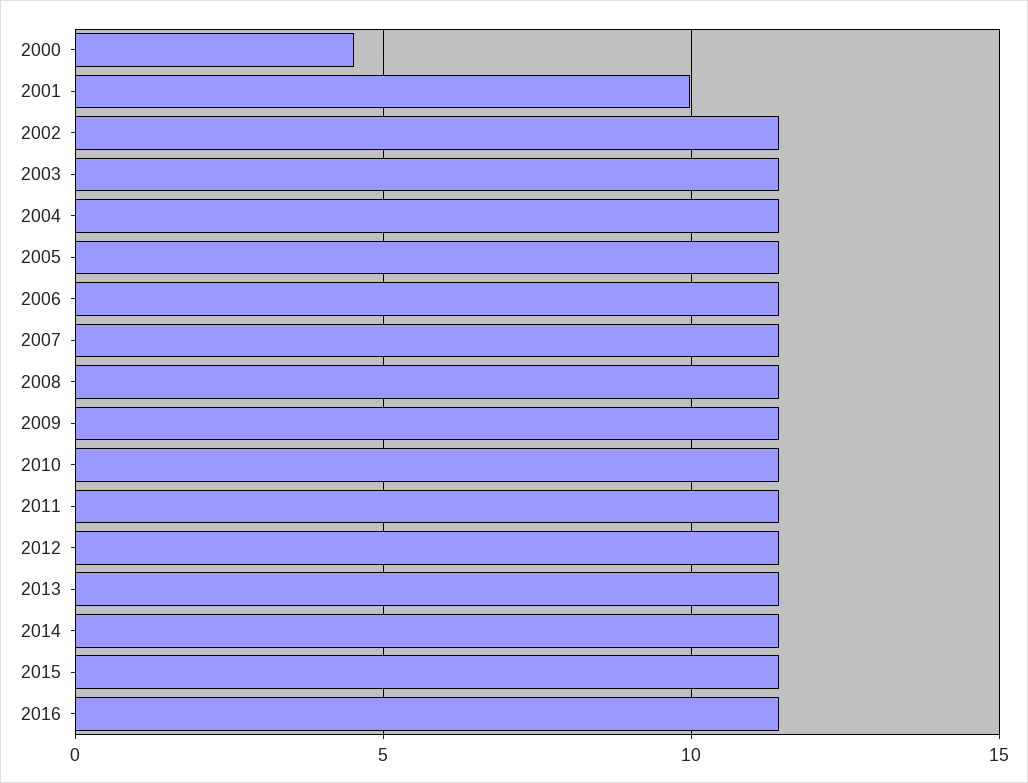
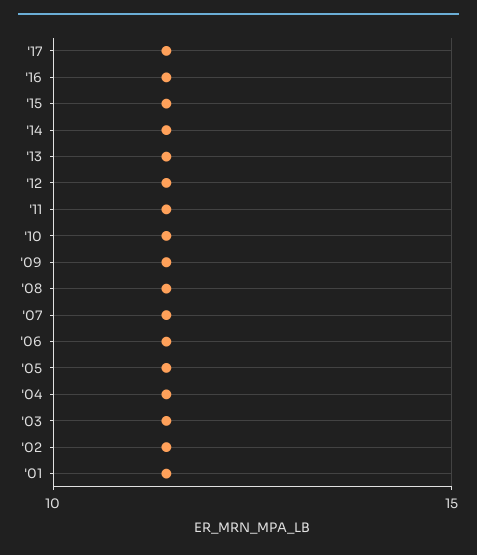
2000: 4.5 -> none
2001: 10 -> 11.5
'17: none -> 11.5

